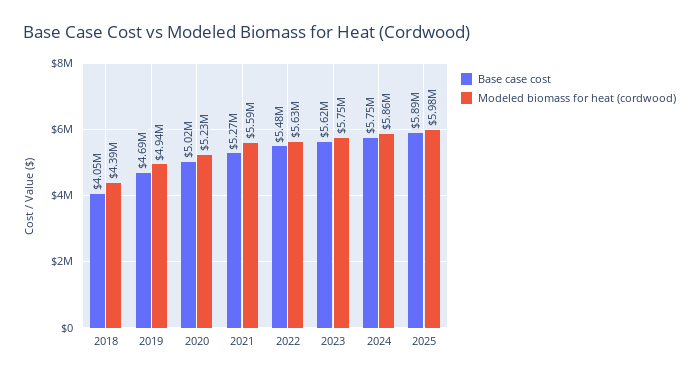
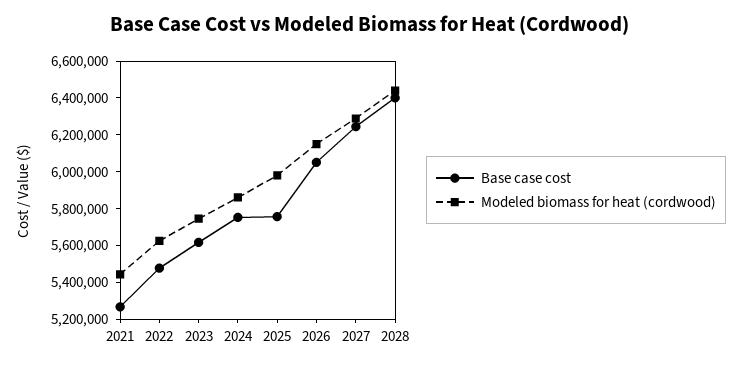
Base case cost, 2018: 4050000 -> none
Modeled biomass for heat (cordwood), 2018: 4390000 -> none
Base case cost, 2019: 4690000 -> none
Modeled biomass for heat (cordwood), 2019: 4940000 -> none
Base case cost, 2020: 5020000 -> none
Modeled biomass for heat (cordwood), 2020: 5230000 -> none
Modeled biomass for heat (cordwood), 2021: 5590000 -> 5450000
Base case cost, 2025: 5890000 -> 5750000
Base case cost, 2026: none -> 6050000
Modeled biomass for heat (cordwood), 2026: none -> 6150000
Base case cost, 2027: none -> 6250000
Modeled biomass for heat (cordwood), 2027: none -> 6300000
Base case cost, 2028: none -> 6400000
Modeled biomass for heat (cordwood), 2028: none -> 6450000

